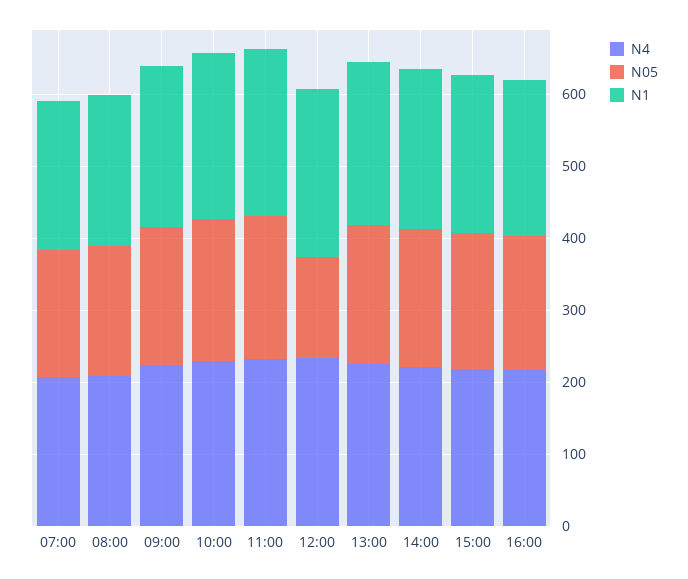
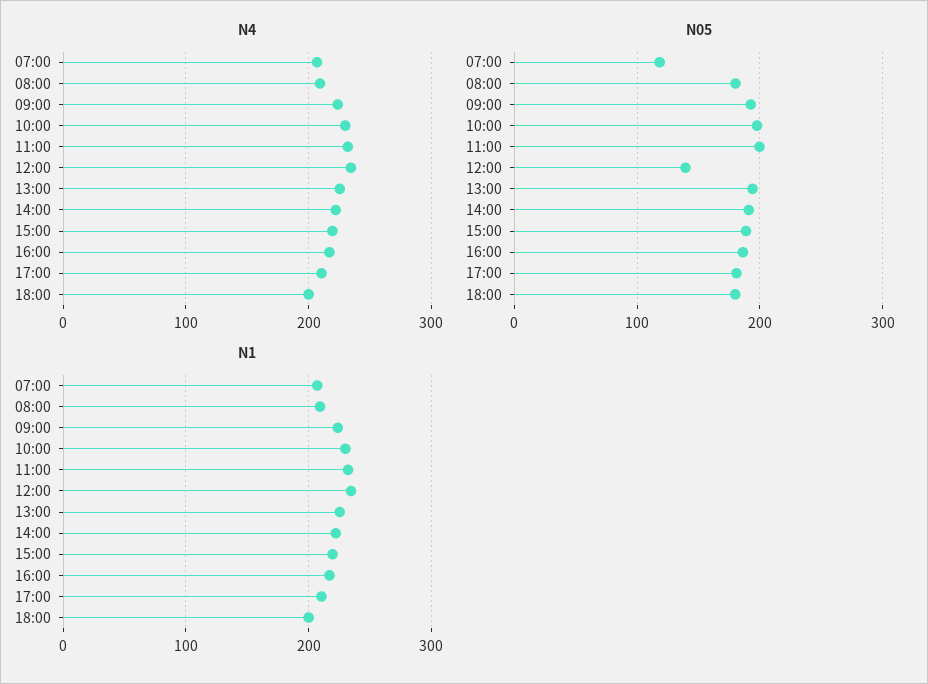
N05, 07:00: 180 -> 120
N4, 17:00: none -> 210
N4, 18:00: none -> 200
N05, 17:00: none -> 180
N05, 18:00: none -> 180
N1, 17:00: none -> 210
N1, 18:00: none -> 200

